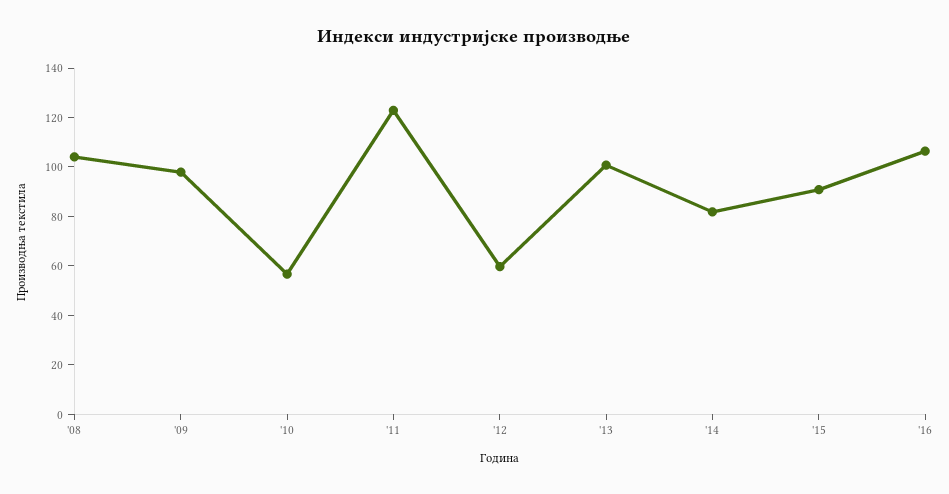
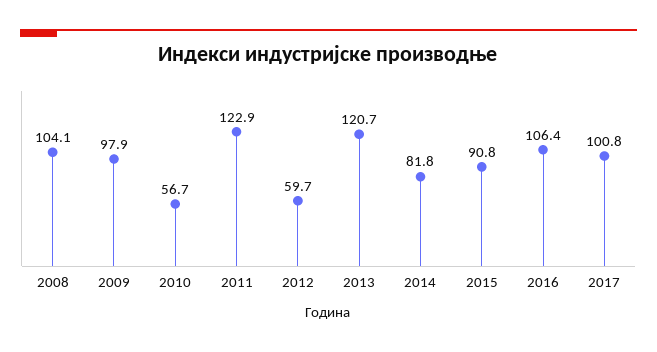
'13: 100 -> 120.7
2017: none -> 100.8

